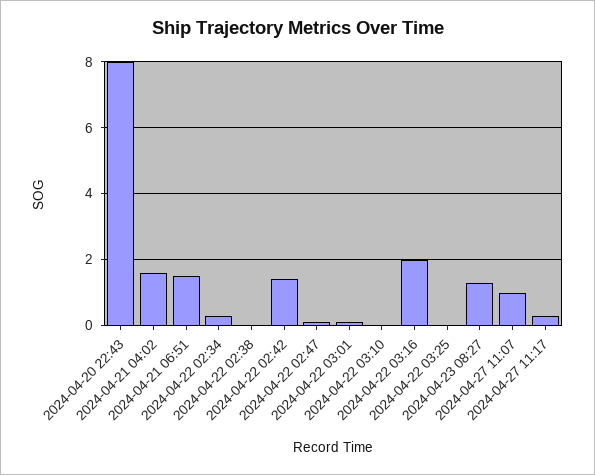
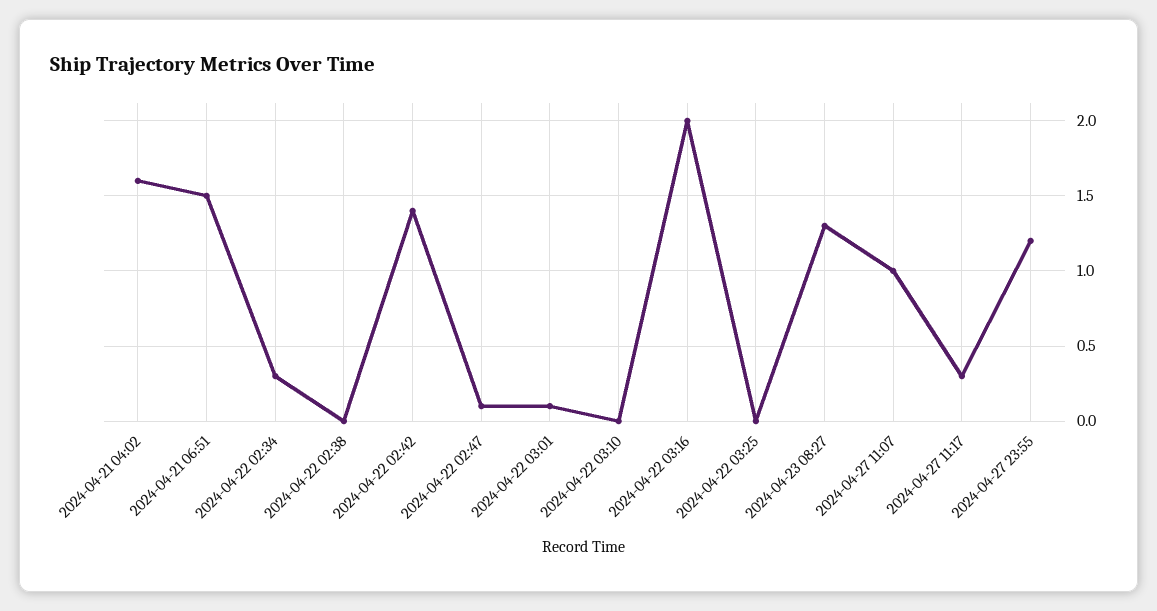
2024-04-20 22:43: 8 -> none
2024-04-27 23:55: none -> 1.2

